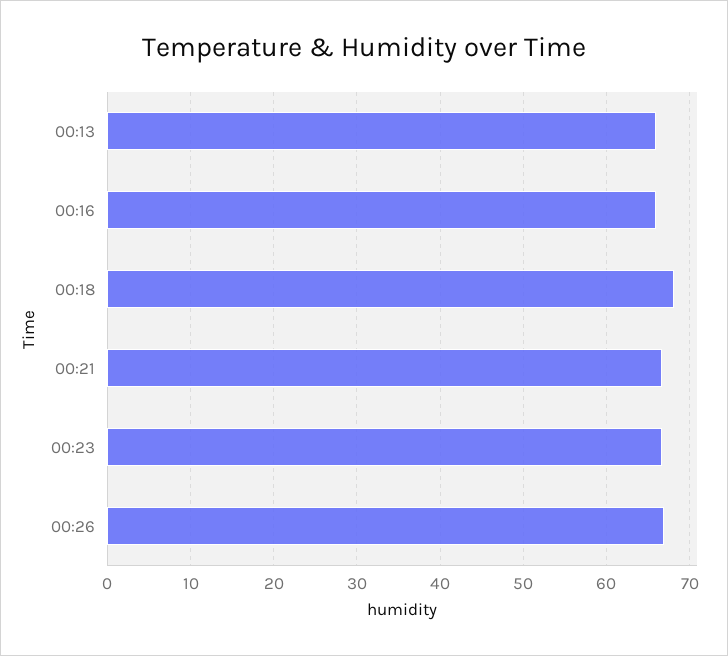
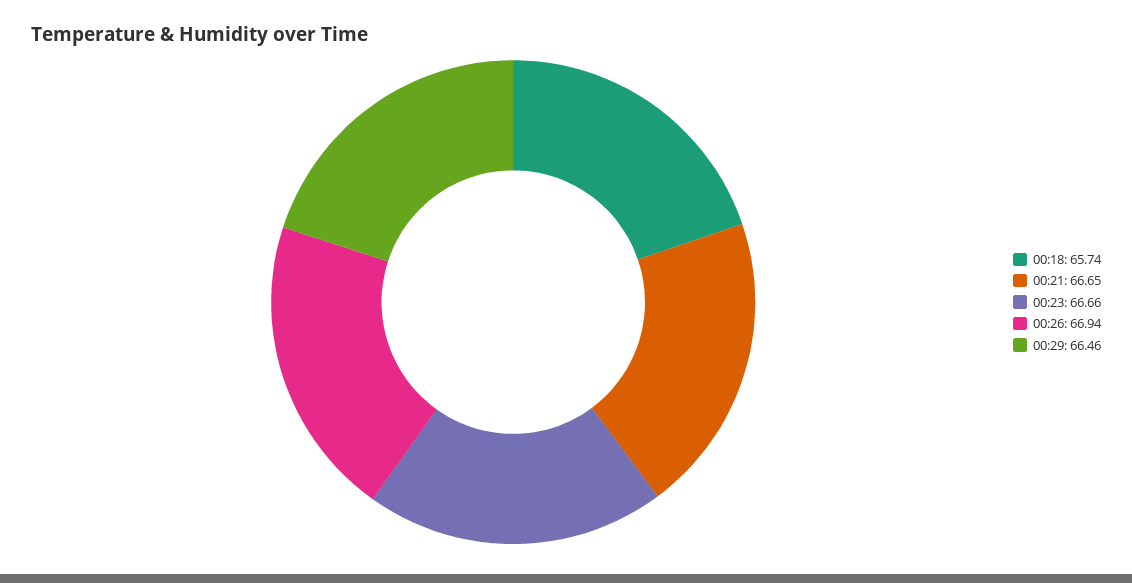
00:13: 66 -> none
00:16: 66 -> none
00:18: 68 -> 65.74
00:29: none -> 66.46

